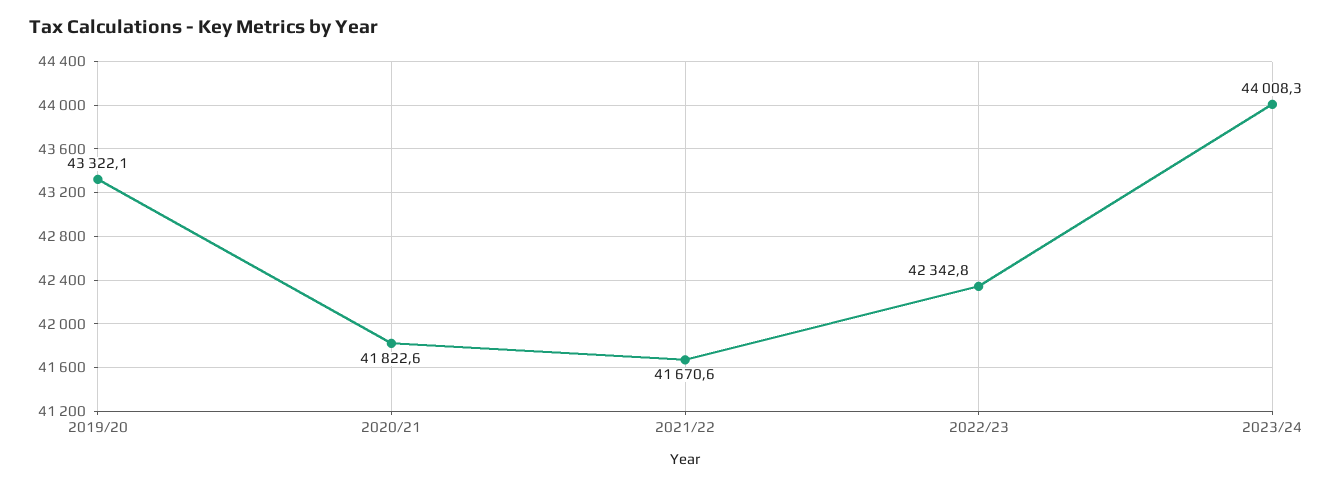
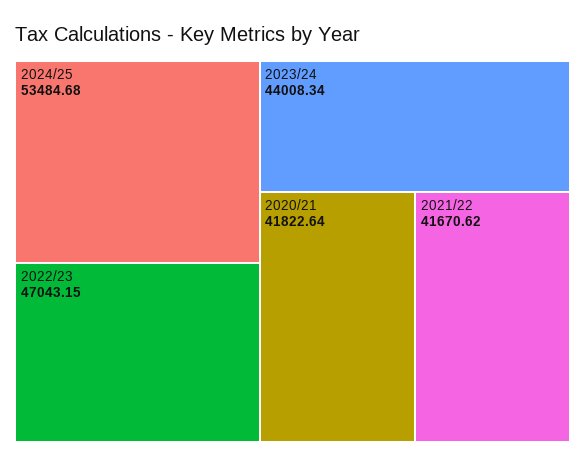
2019/20: 43322.1 -> none
2022/23: 42342.8 -> 47043.15
2024/25: none -> 53484.68

